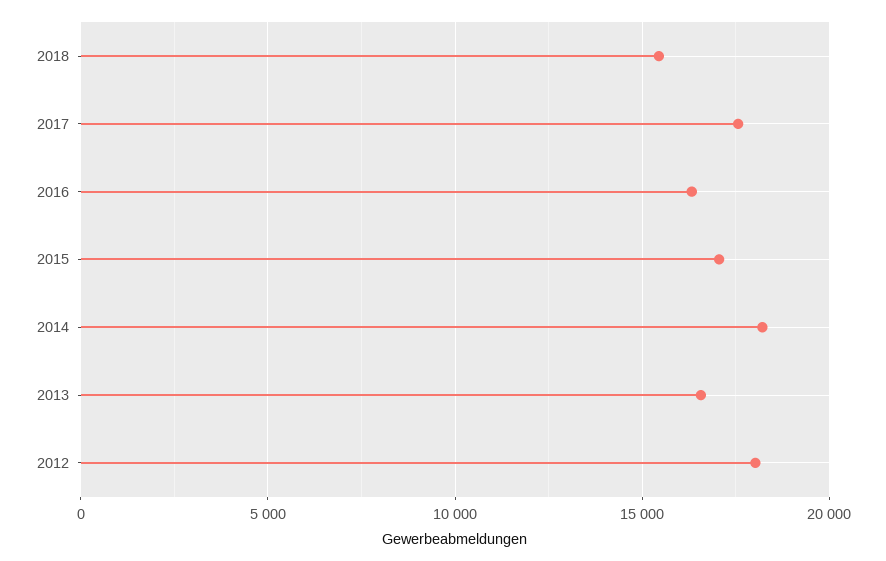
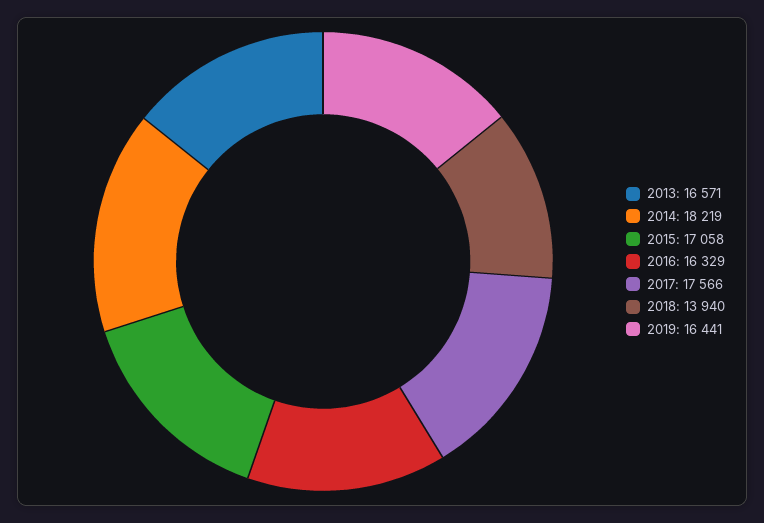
2018: 15500 -> 13940
2012: 18000 -> none
2019: none -> 16441

